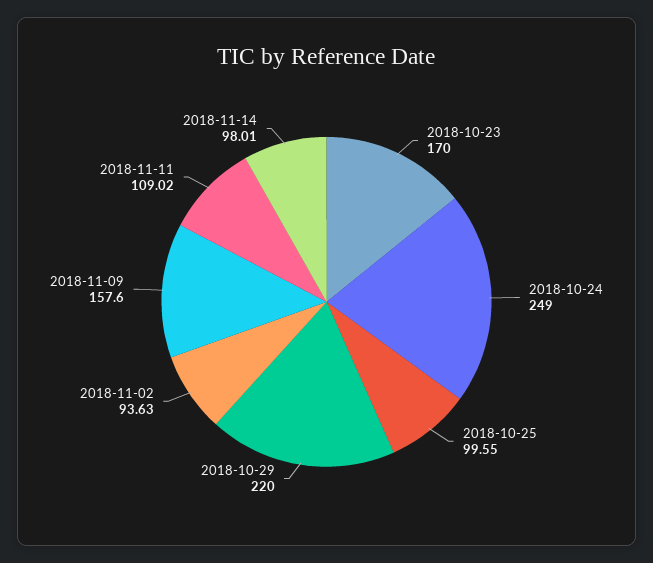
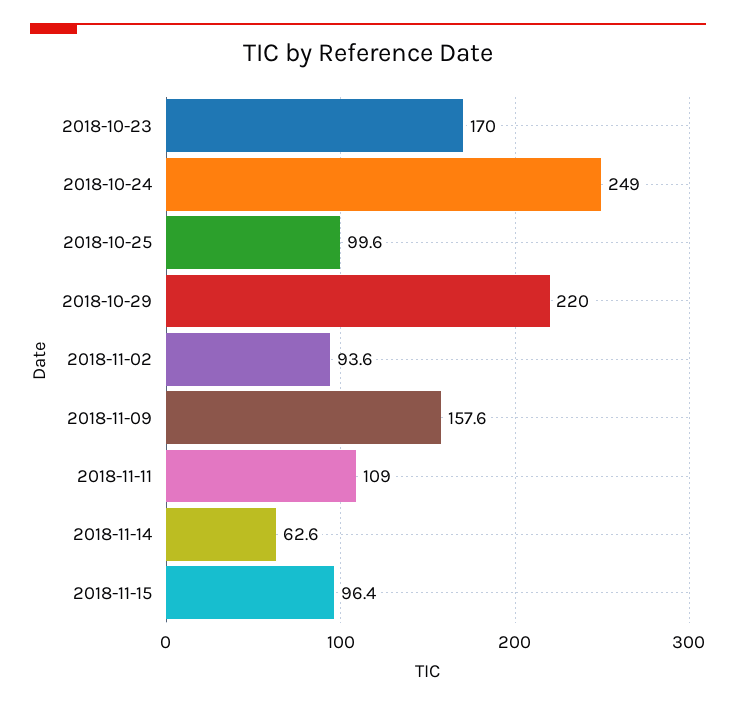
2018-11-14: 98.01 -> 62.6
2018-11-15: none -> 96.4

